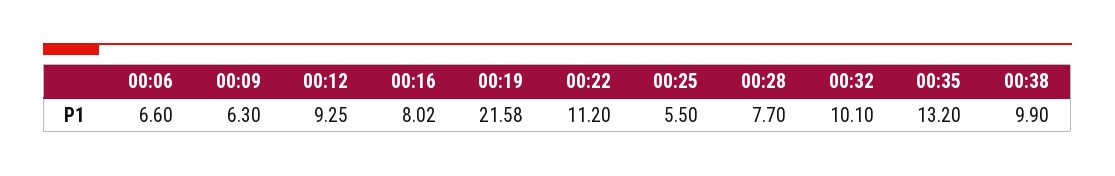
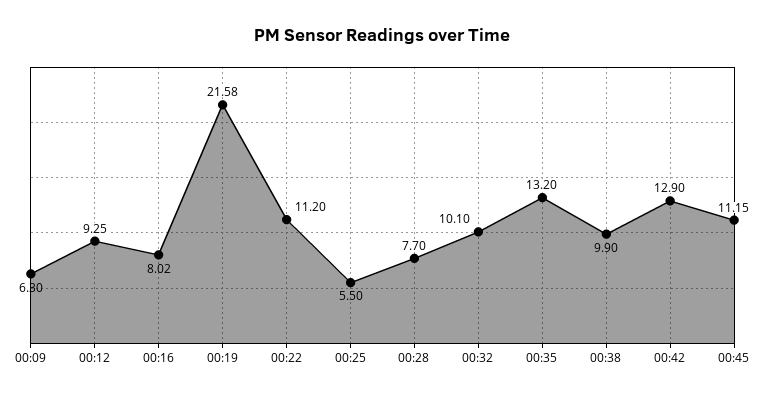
00:06: 6.6 -> none
00:42: none -> 12.9
00:45: none -> 11.15

